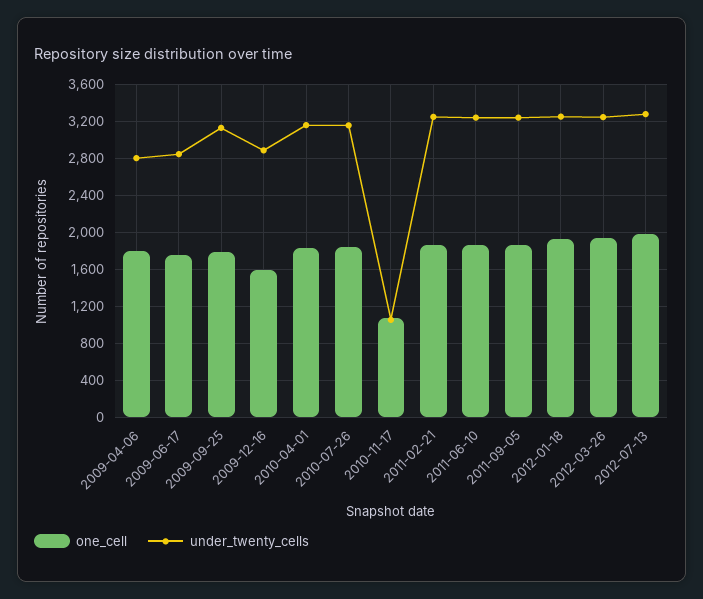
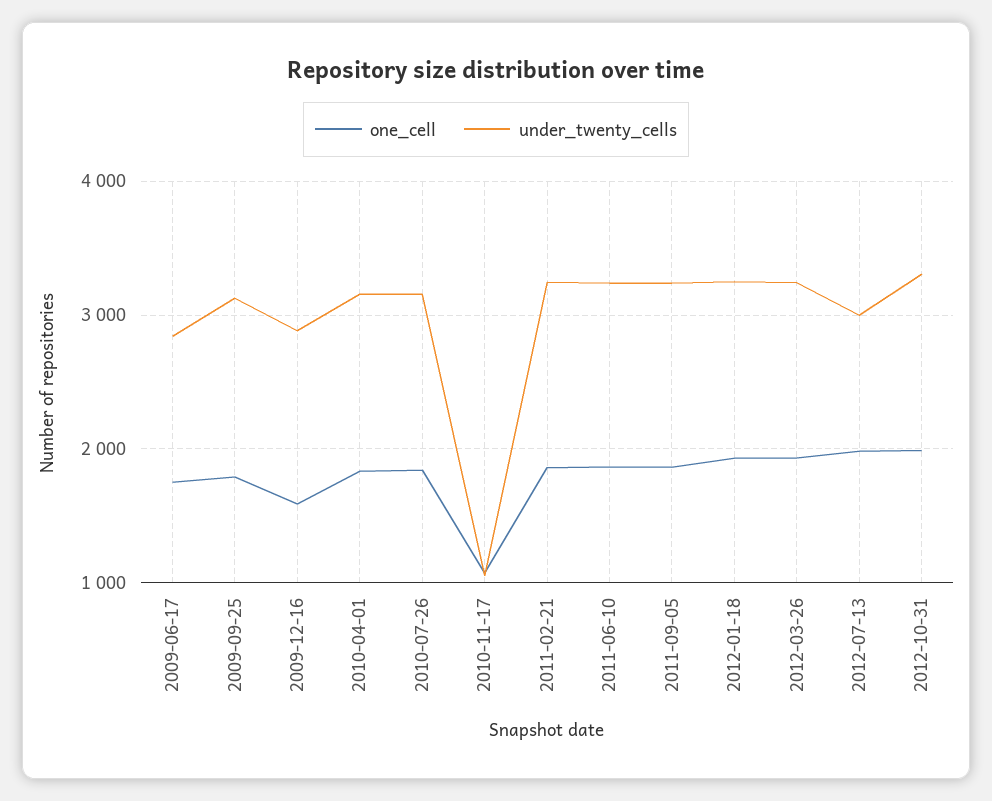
one_cell, 2009-04-06: 1800 -> none
under_twenty_cells, 2009-04-06: 2800 -> none
under_twenty_cells, 2012-07-13: 3300 -> 3000
one_cell, 2012-10-31: none -> 2000
under_twenty_cells, 2012-10-31: none -> 3300

